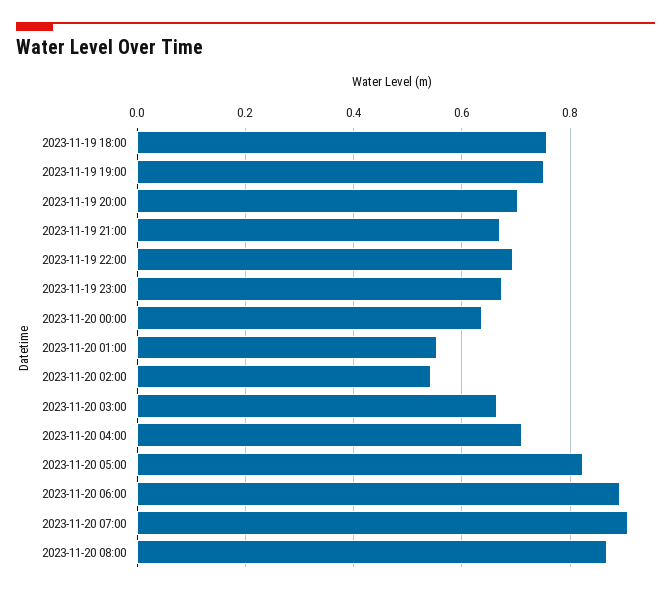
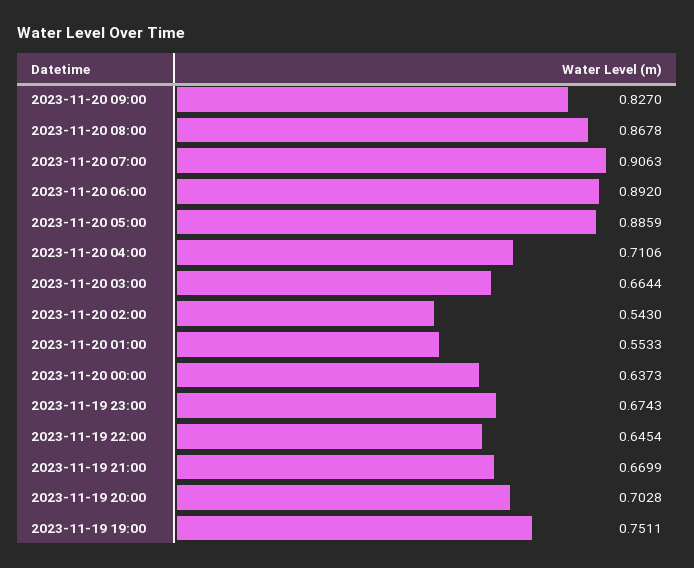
2023-11-19 18:00: 0.76 -> none
2023-11-19 22:00: 0.7 -> 0.6454
2023-11-20 05:00: 0.82 -> 0.8859
2023-11-20 09:00: none -> 0.827

